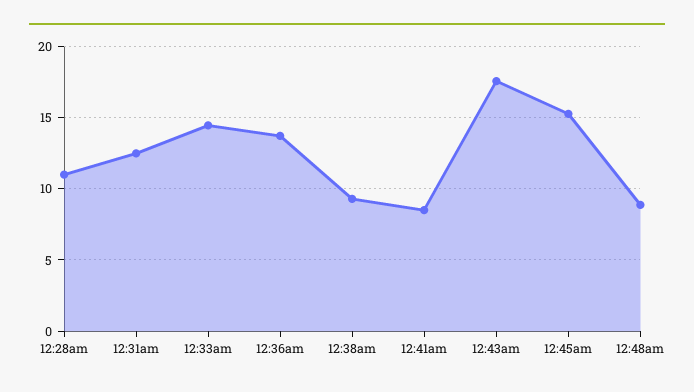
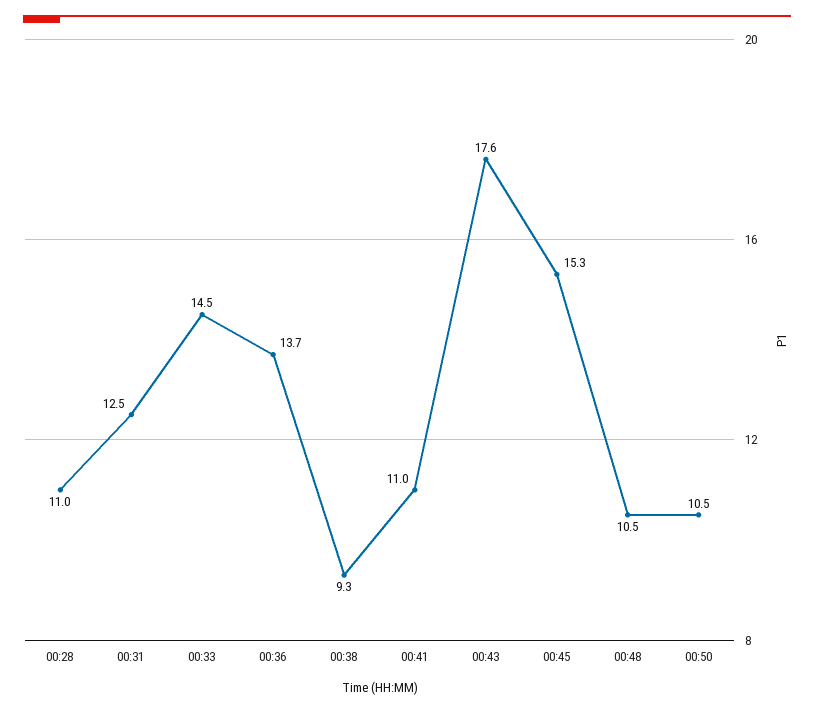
12:41am: 8.5 -> 11
12:48am: 9 -> 10.5
00:50: none -> 10.5

